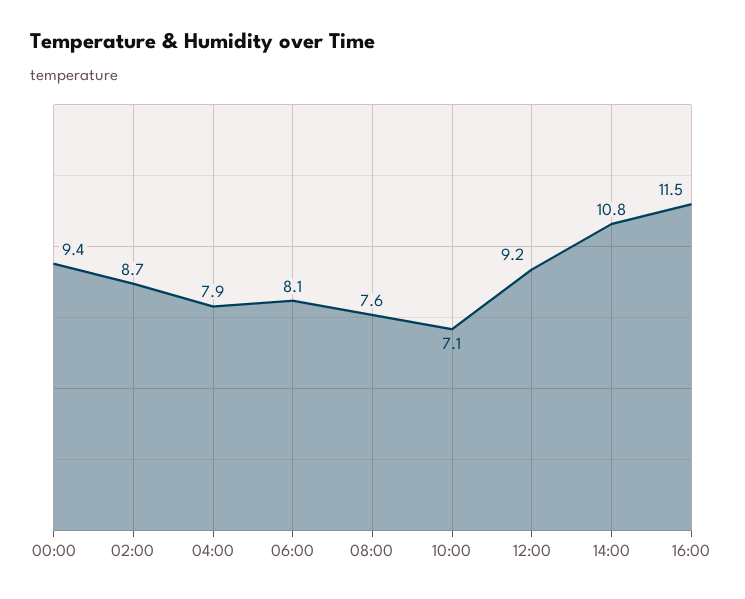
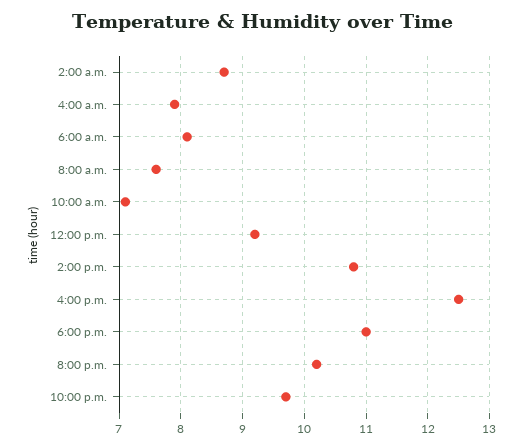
00:00: 9.4 -> none
16:00: 11.5 -> 12.5
6:00 p.m.: none -> 11
8:00 p.m.: none -> 10.2
10:00 p.m.: none -> 9.7

